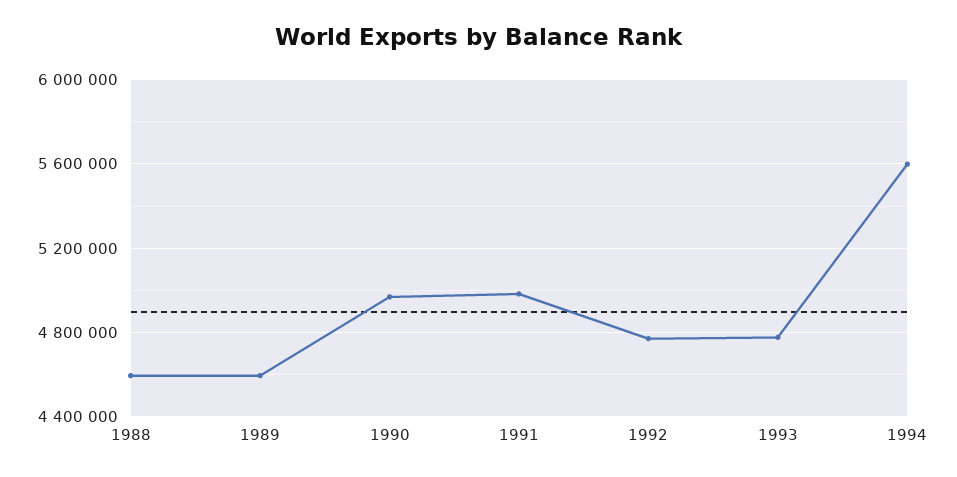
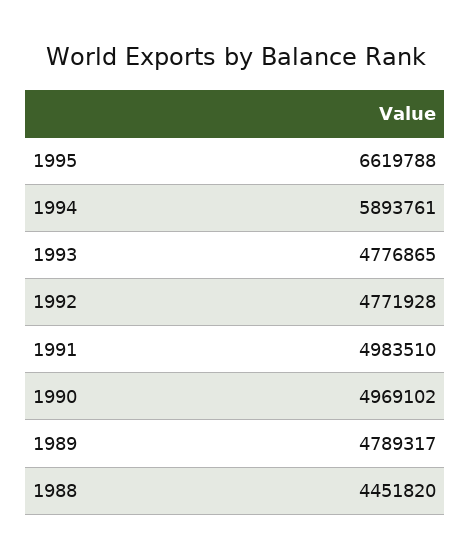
1988: 4600000 -> 4451820
1989: 4600000 -> 4789317
1994: 5600000 -> 5893761
1995: none -> 6619788

